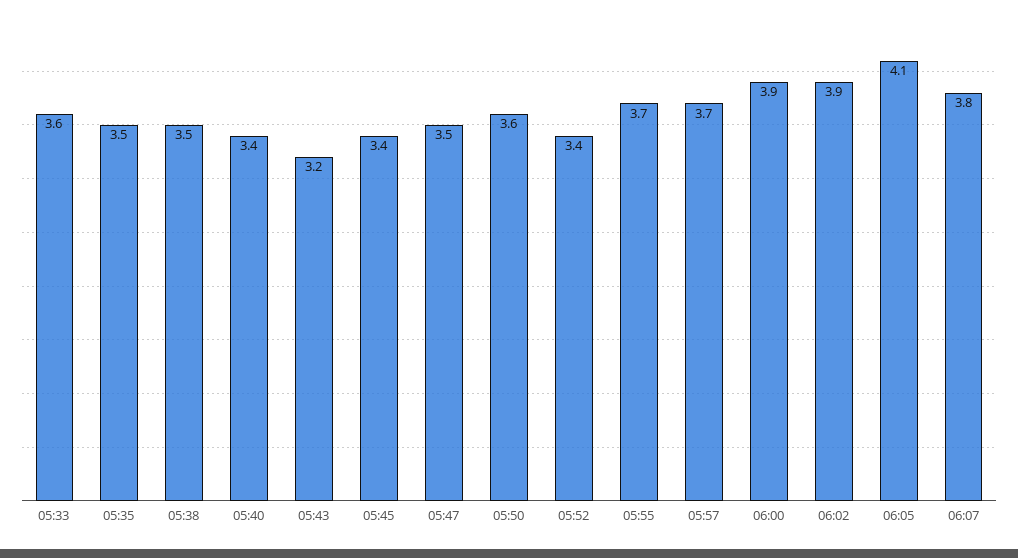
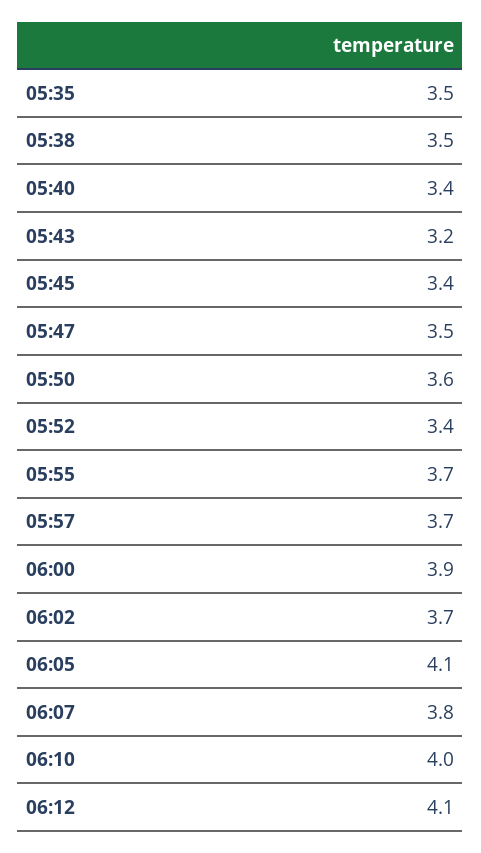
05:33: 3.6 -> none
06:02: 3.9 -> 3.7
06:10: none -> 4
06:12: none -> 4.1

